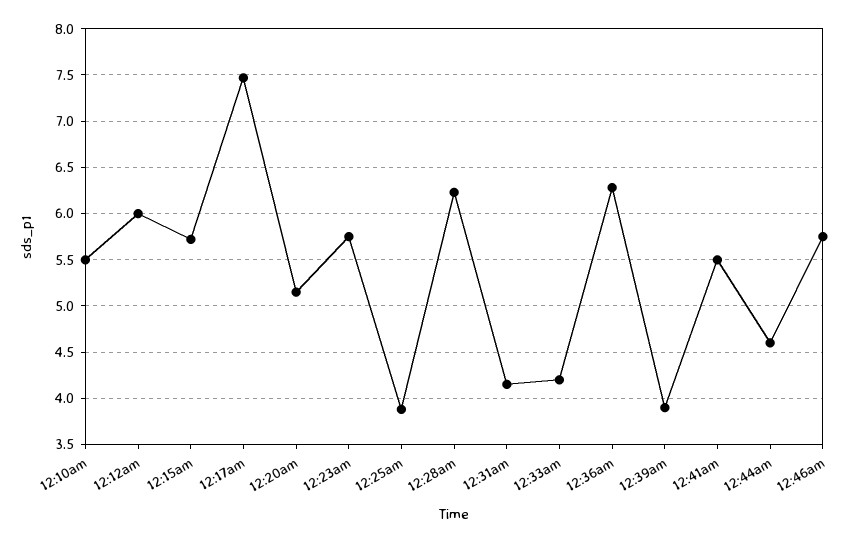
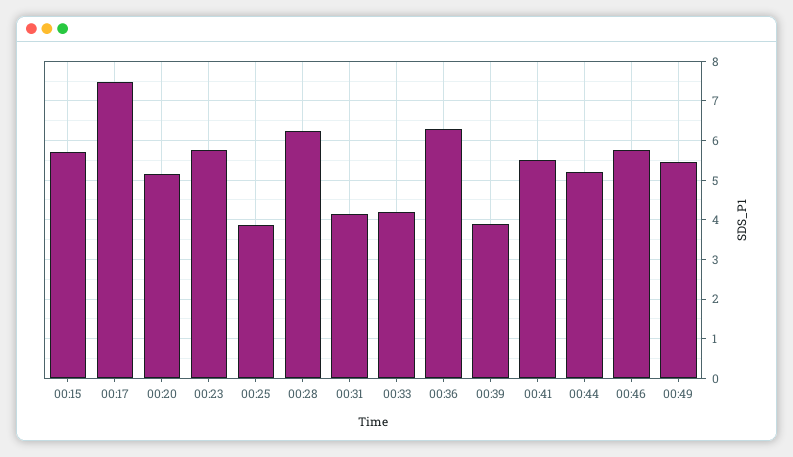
12:10am: 5.5 -> none
12:12am: 6 -> none
12:44am: 4.6 -> 5.2
00:49: none -> 5.4

